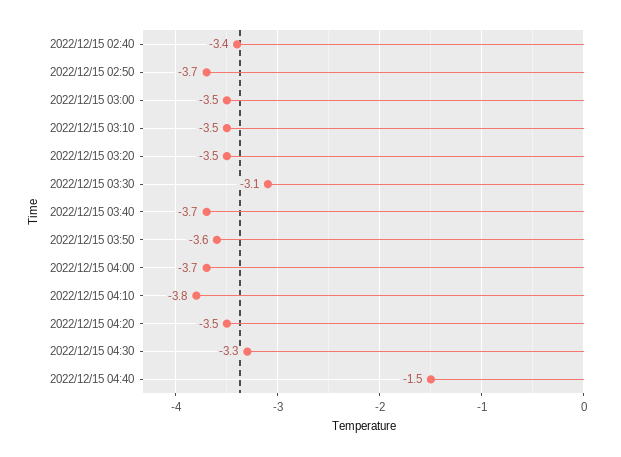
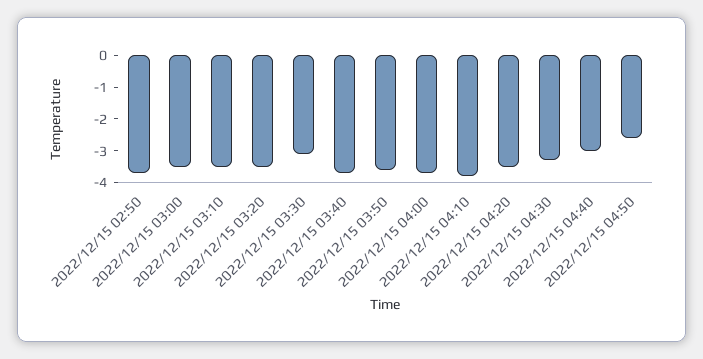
2022/12/15 02:40: -3.4 -> none
2022/12/15 04:40: -1.5 -> -3
2022/12/15 04:50: none -> -2.5

